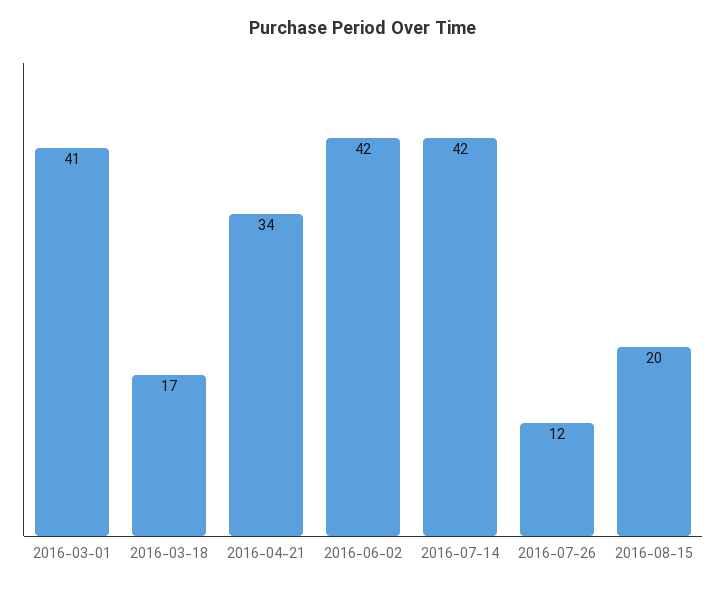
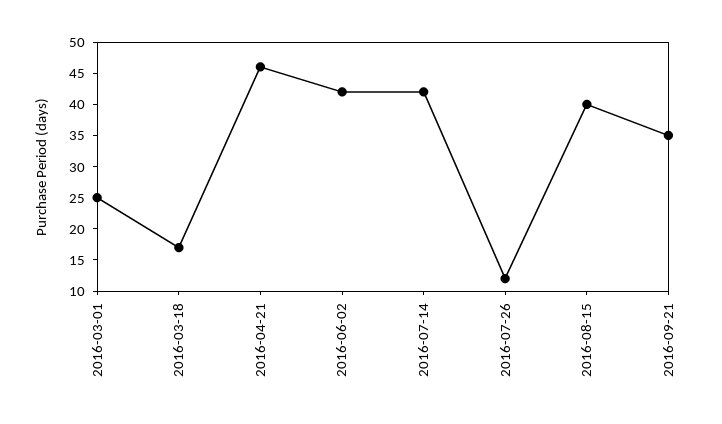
2016-03-01: 41 -> 25
2016-04-21: 34 -> 45
2016-08-15: 20 -> 40
2016-09-21: none -> 35

